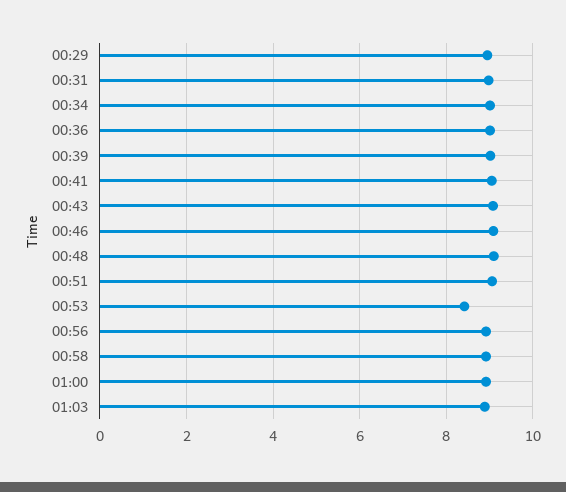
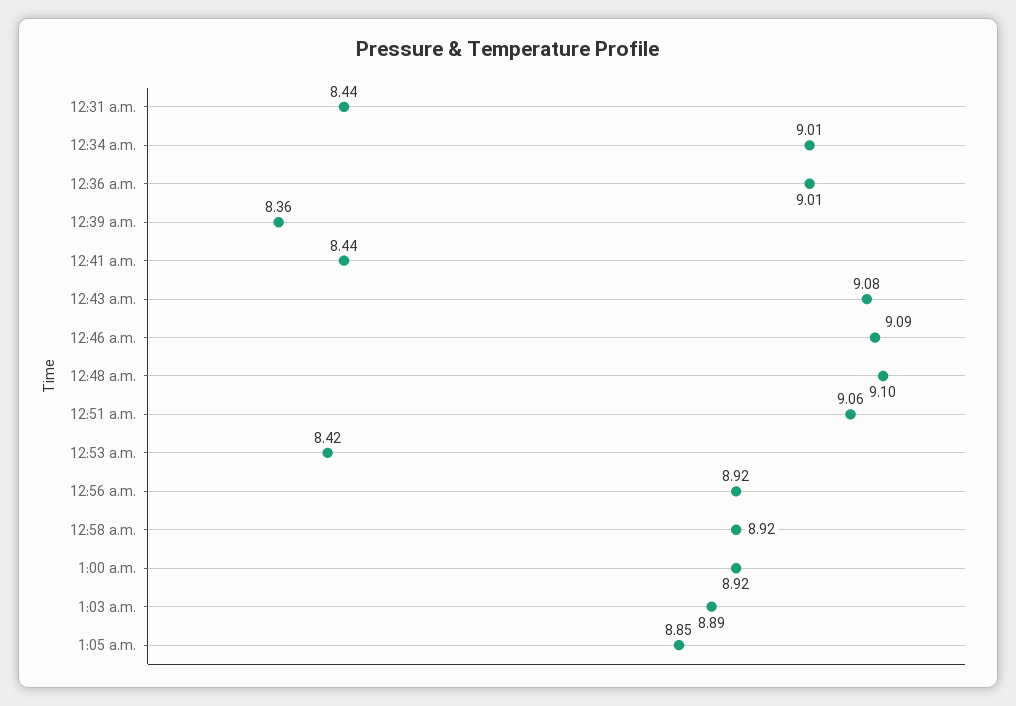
00:29: 9 -> none
00:31: 9 -> 8.44
00:39: 9 -> 8.36
00:41: 9 -> 8.44
1:05 a.m.: none -> 8.85

